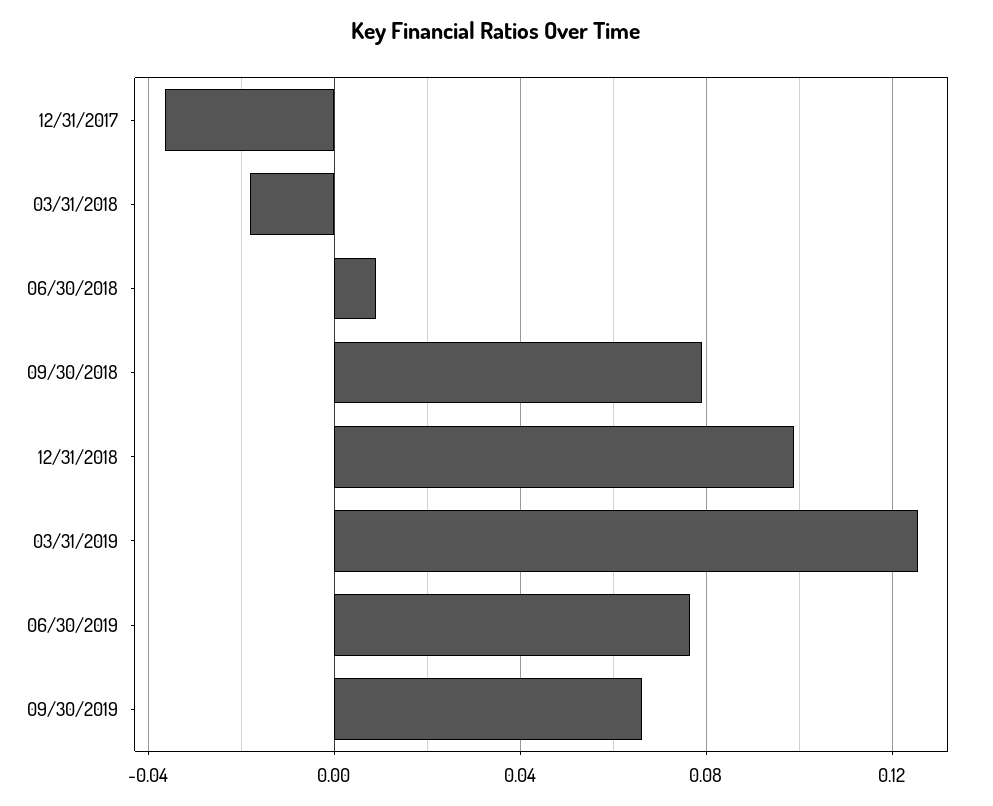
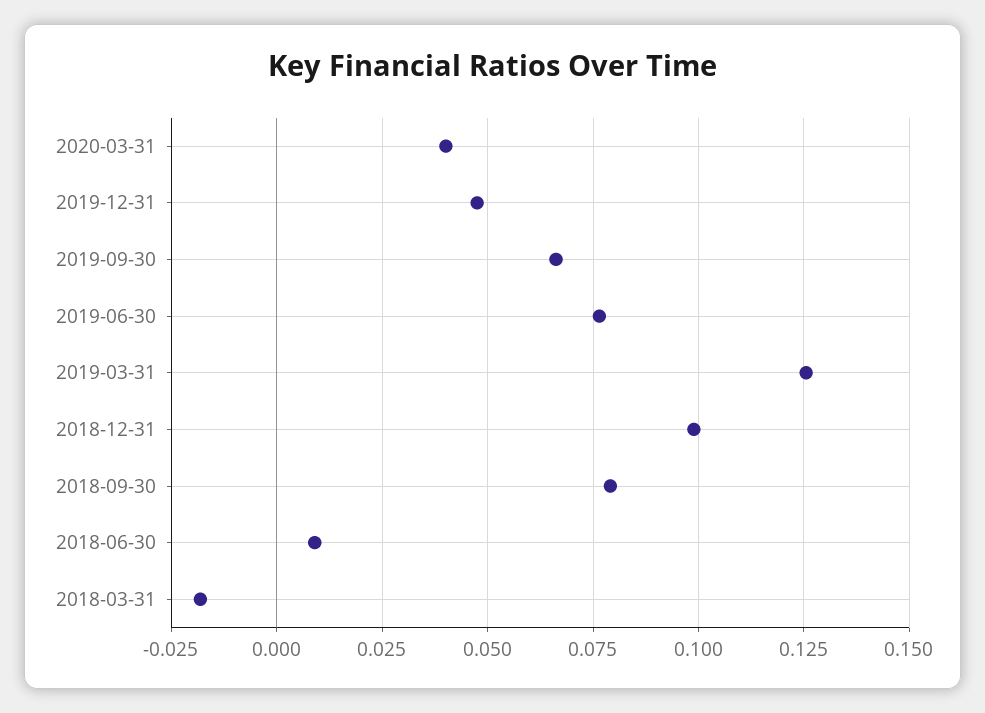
12/31/2017: -0.035 -> none
2020-03-31: none -> 0.04
2019-12-31: none -> 0.0475

